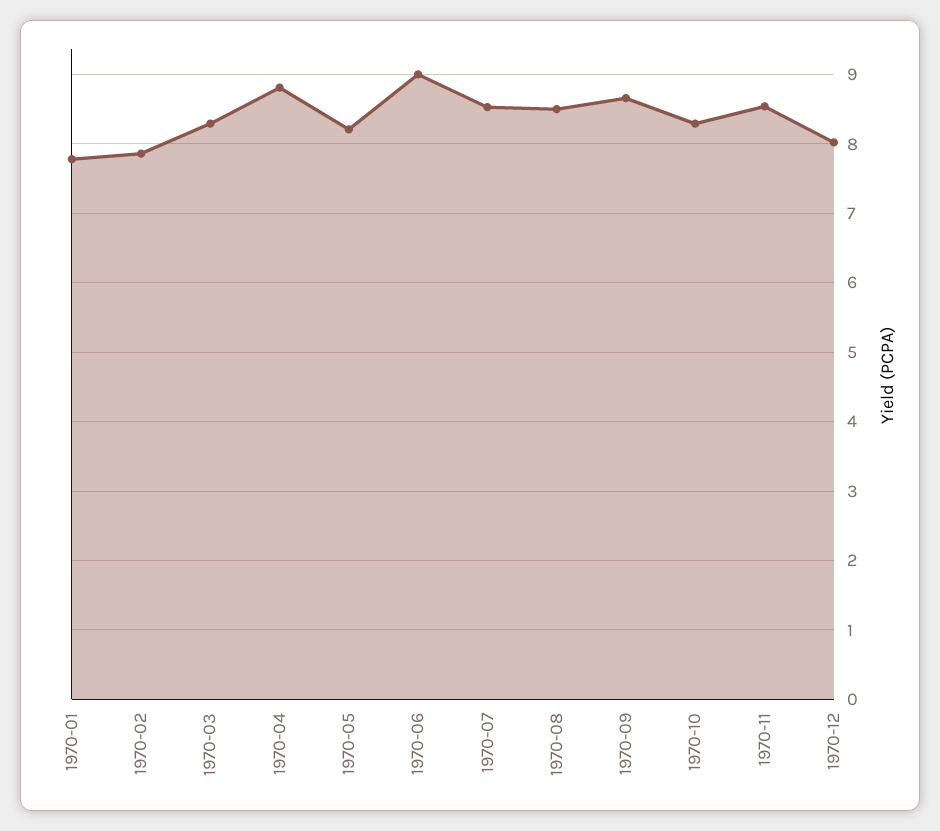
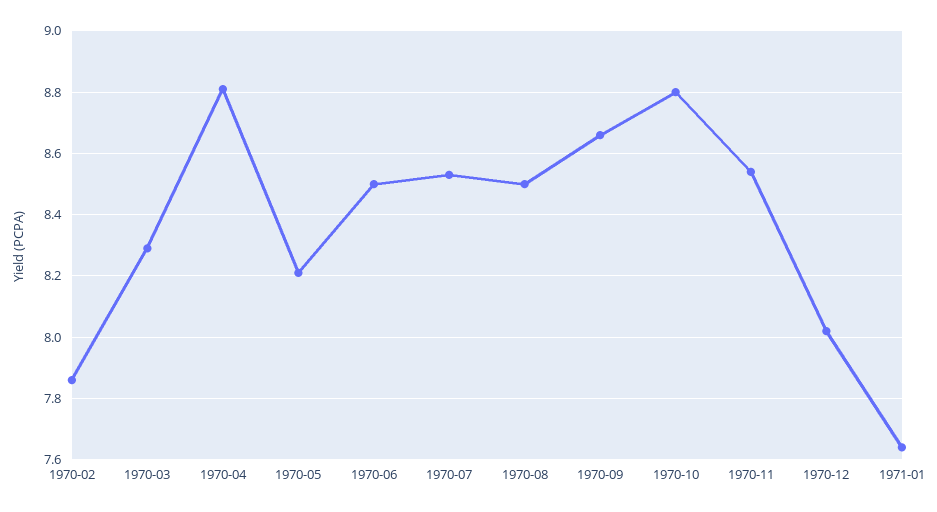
1970-01: 7.8 -> none
1970-06: 9 -> 8.5
1970-10: 8.3 -> 8.8
1971-01: none -> 7.65

